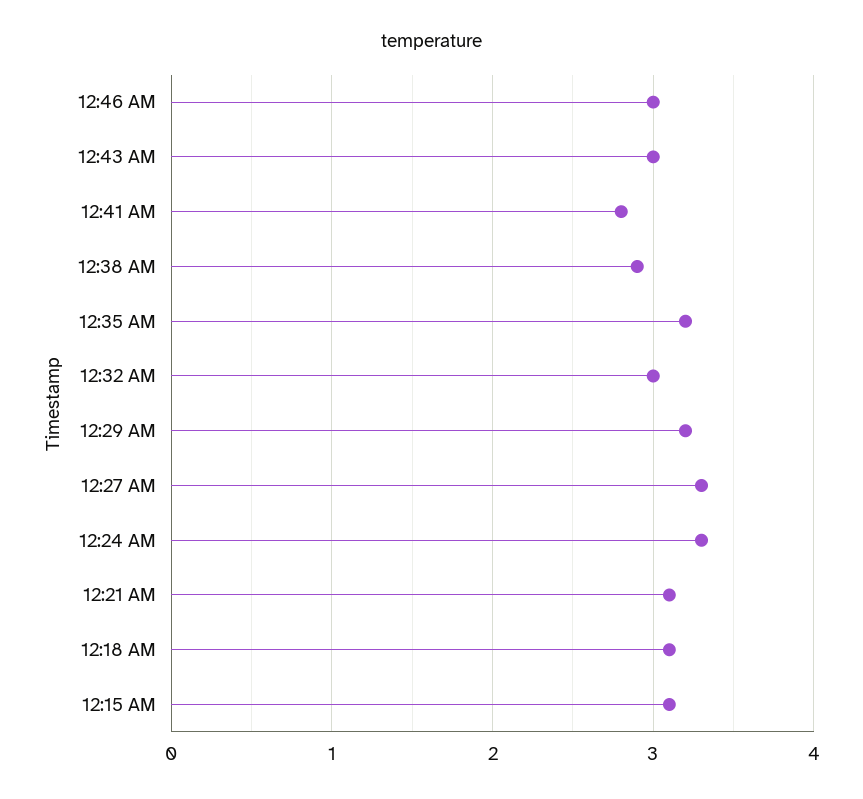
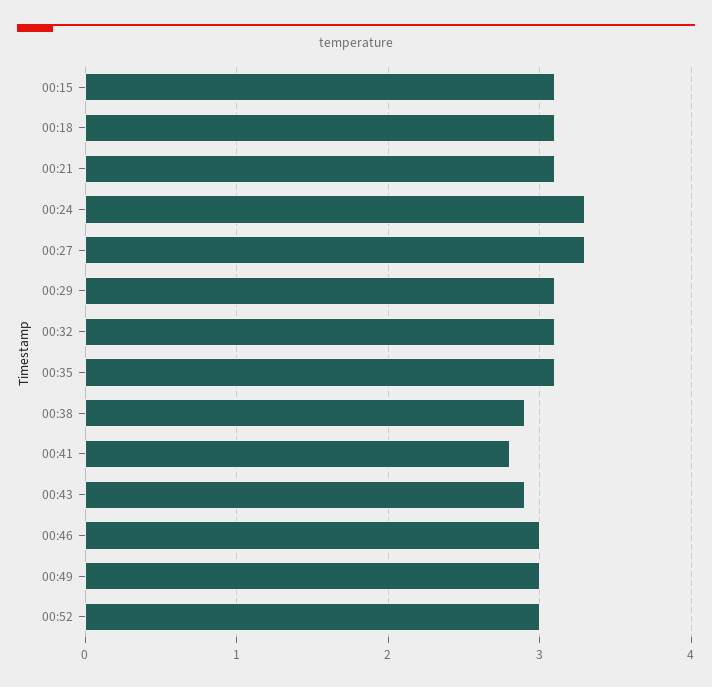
12:43 AM: 3 -> 2.9
12:35 AM: 3.2 -> 3.1
12:32 AM: 3 -> 3.1
12:29 AM: 3.2 -> 3.1
00:49: none -> 3
00:52: none -> 3

